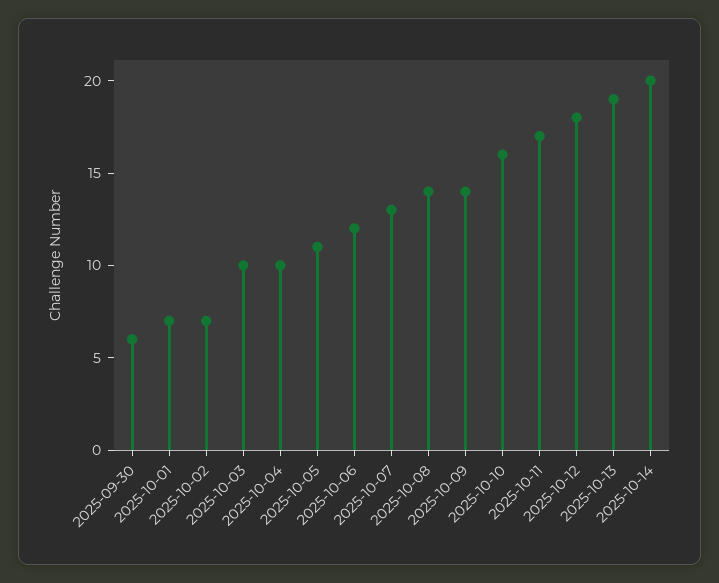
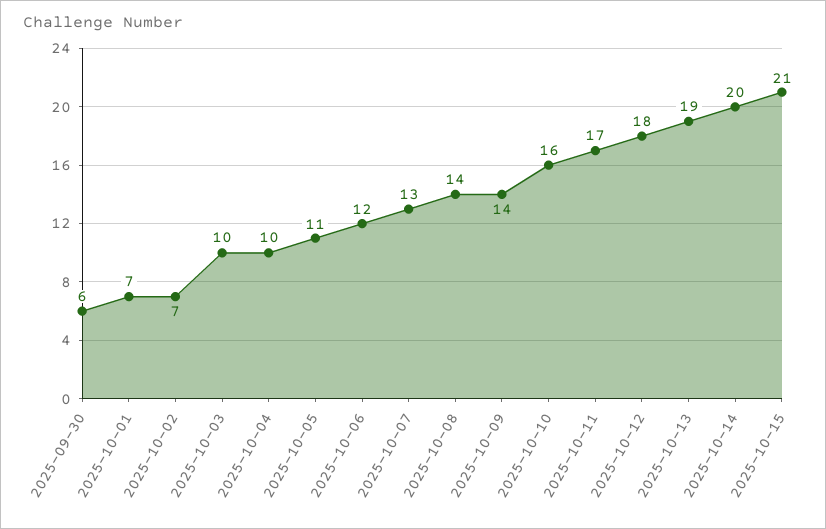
2025-10-15: none -> 21

